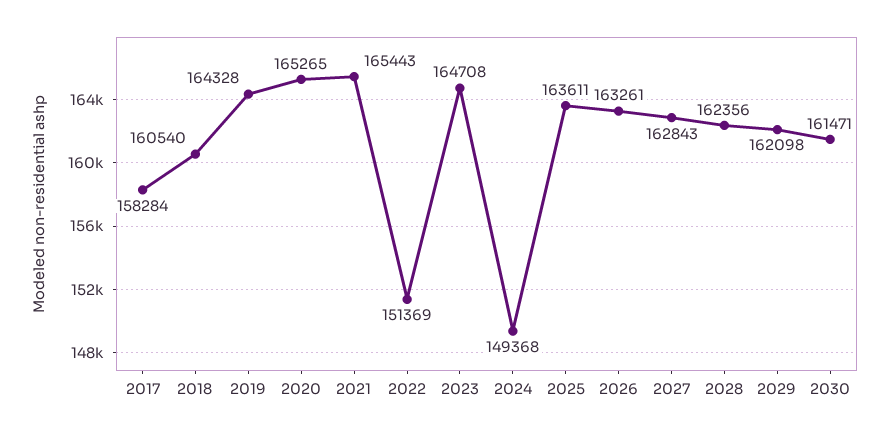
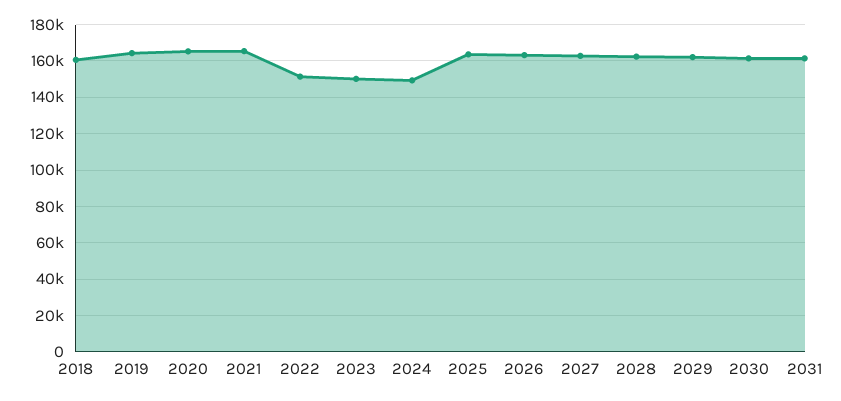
2017: 158284 -> none
2023: 164708 -> 150000
2031: none -> 160000

